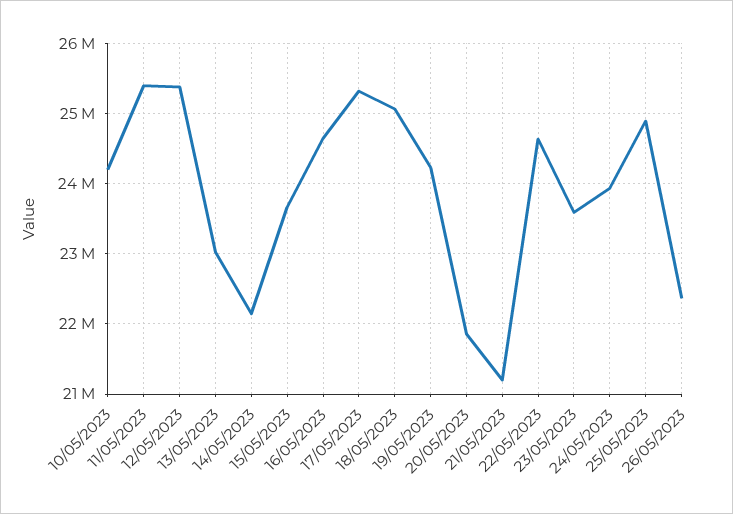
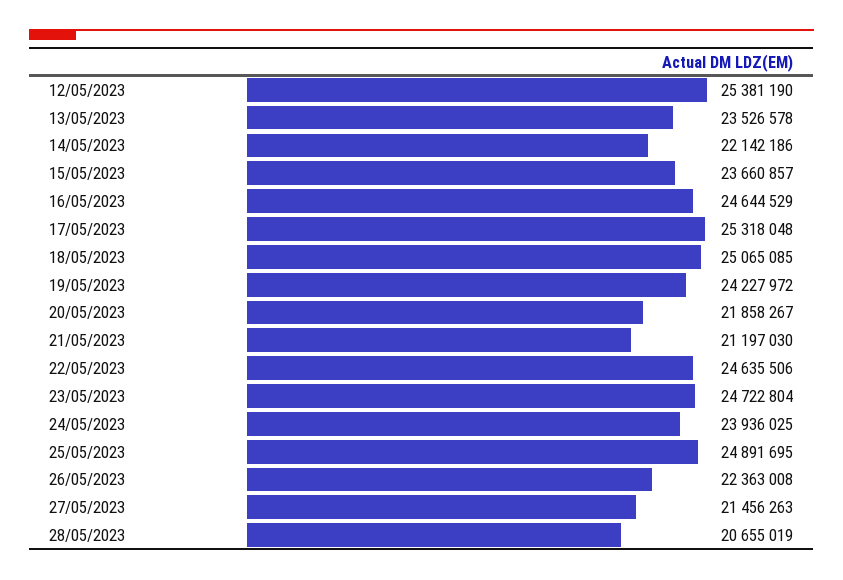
10/05/2023: 24200000 -> none
11/05/2023: 25400000 -> none
13/05/2023: 23000000 -> 23526578
23/05/2023: 23600000 -> 24722804
27/05/2023: none -> 21456263
28/05/2023: none -> 20655019

